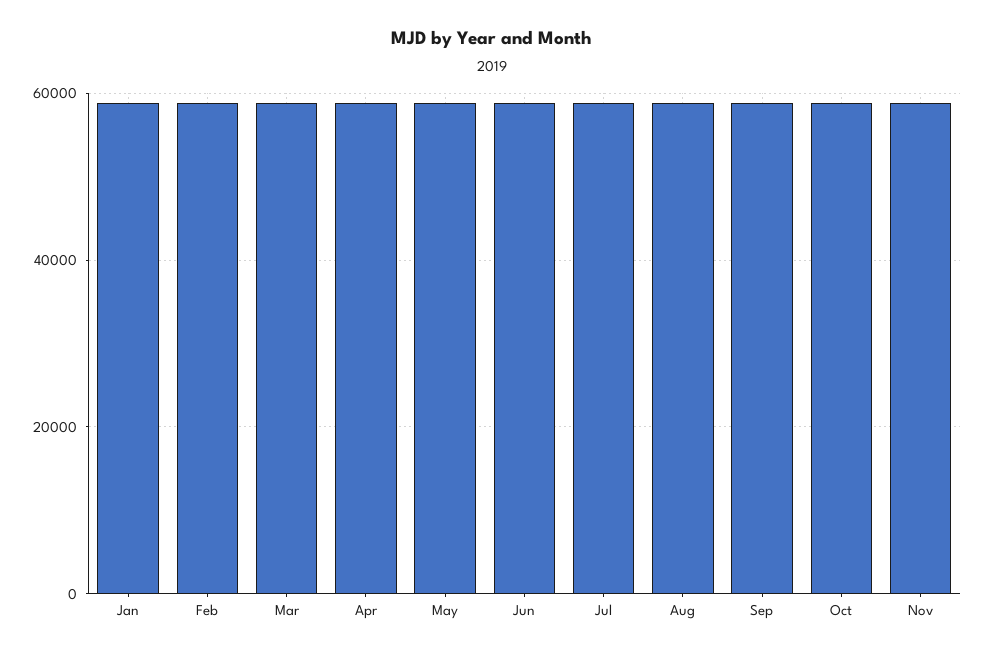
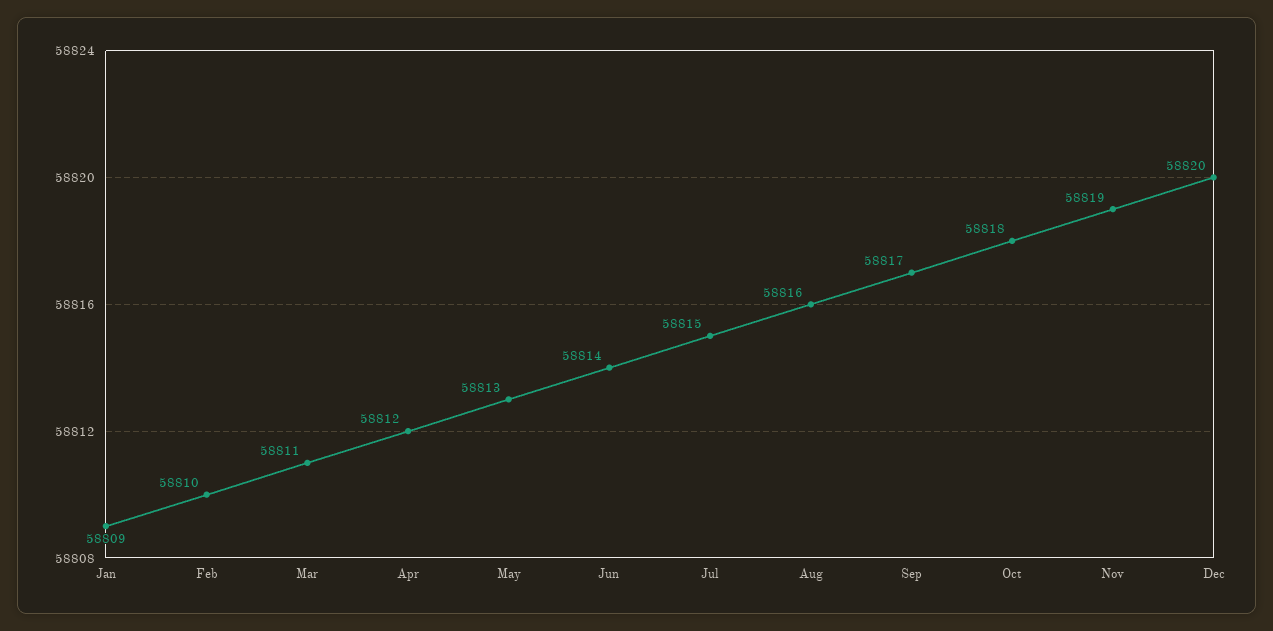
Dec: none -> 58820

